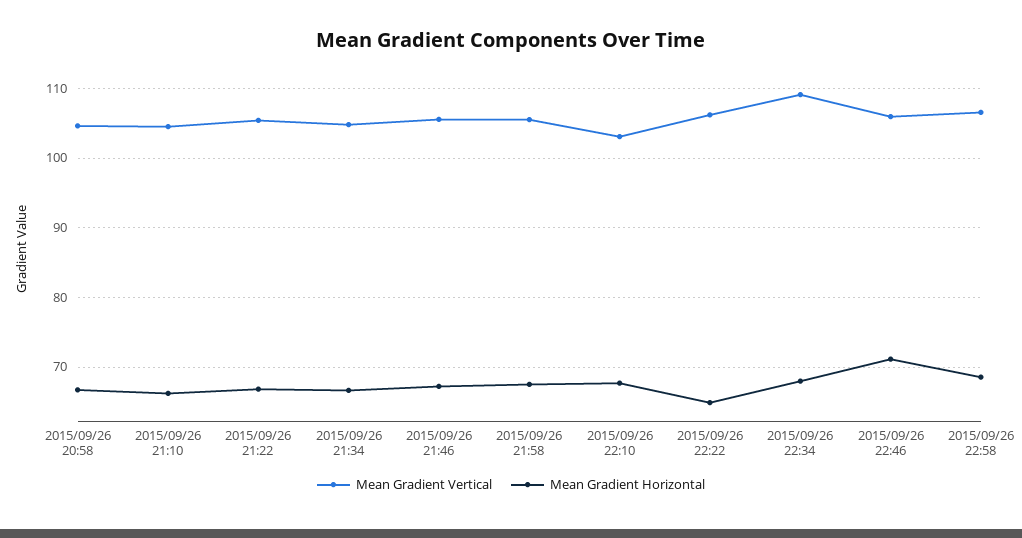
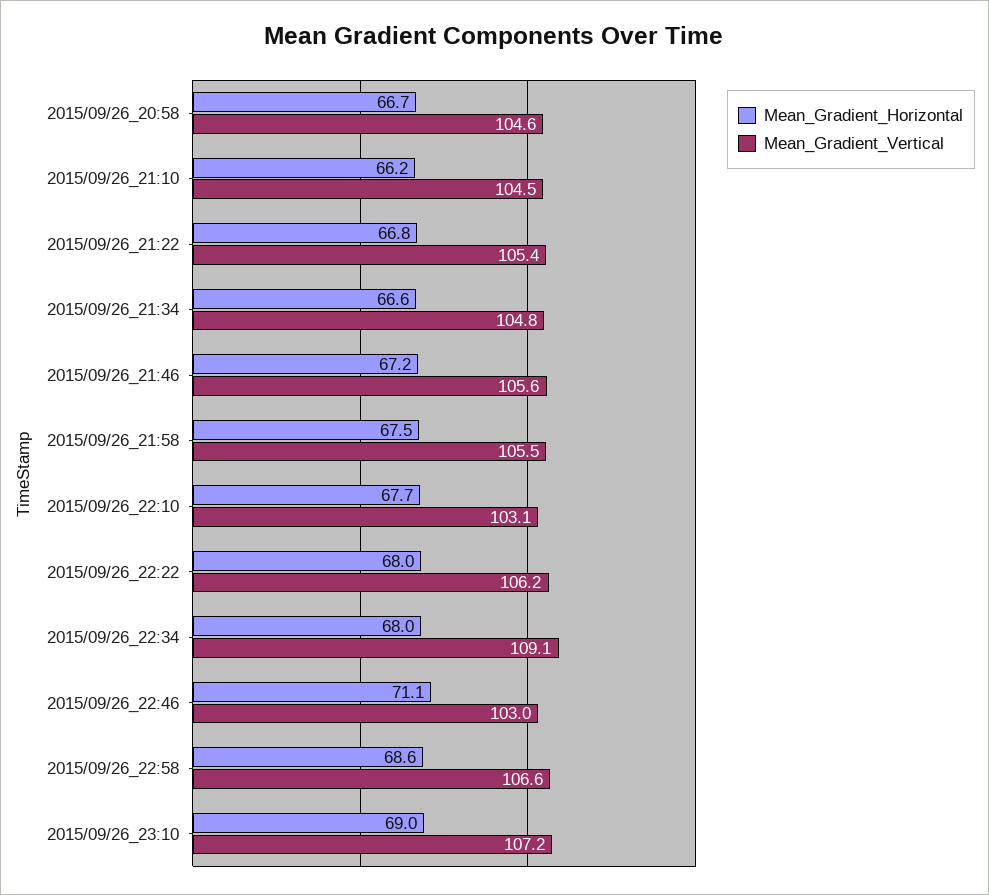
Mean Gradient Horizontal, 2015/09/26 22:22: 65 -> 68
Mean Gradient Vertical, 2015/09/26 22:46: 106 -> 103
Mean Gradient Horizontal, 2015/09/26_23:10: none -> 69
Mean Gradient Vertical, 2015/09/26_23:10: none -> 107.2

